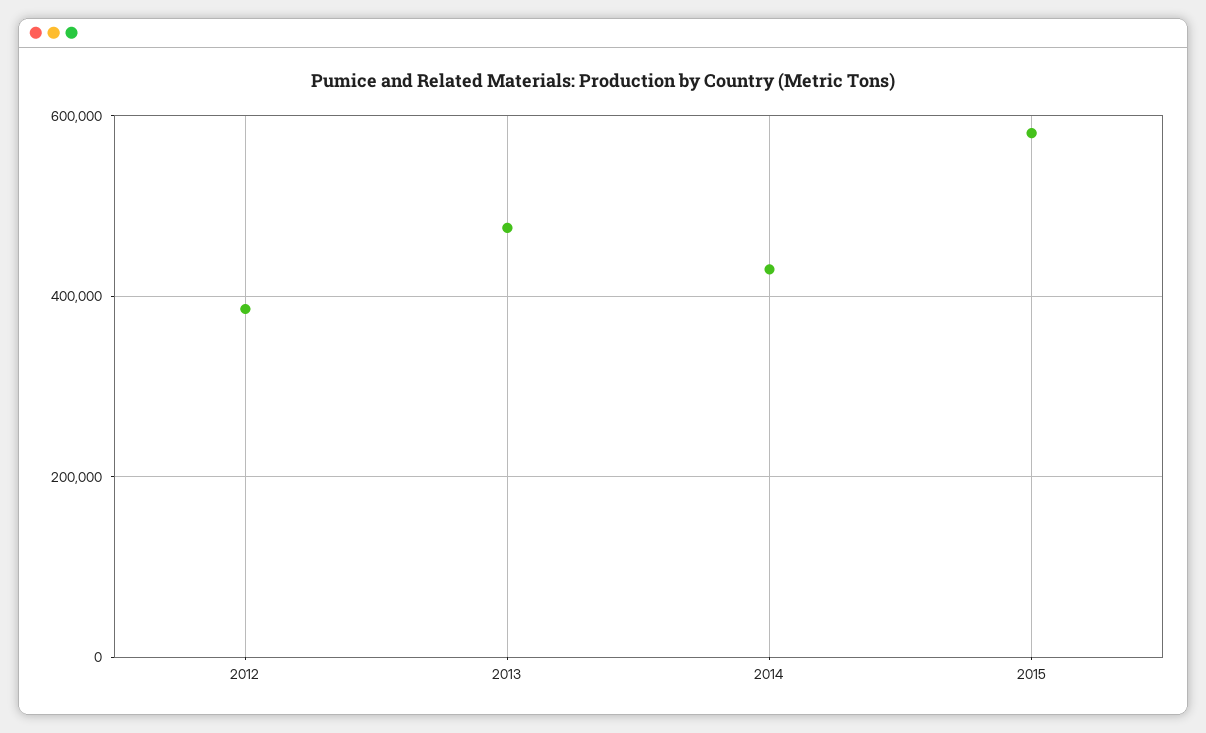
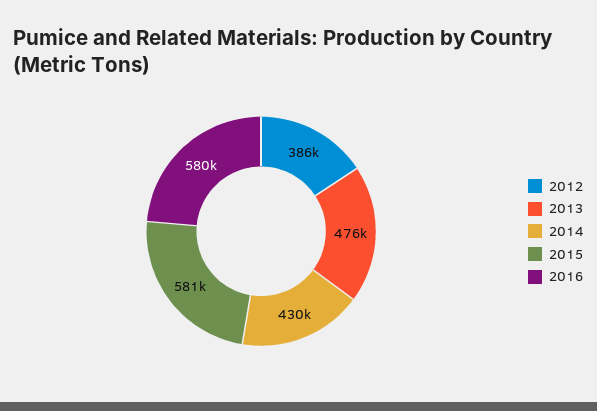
2016: none -> 580000

